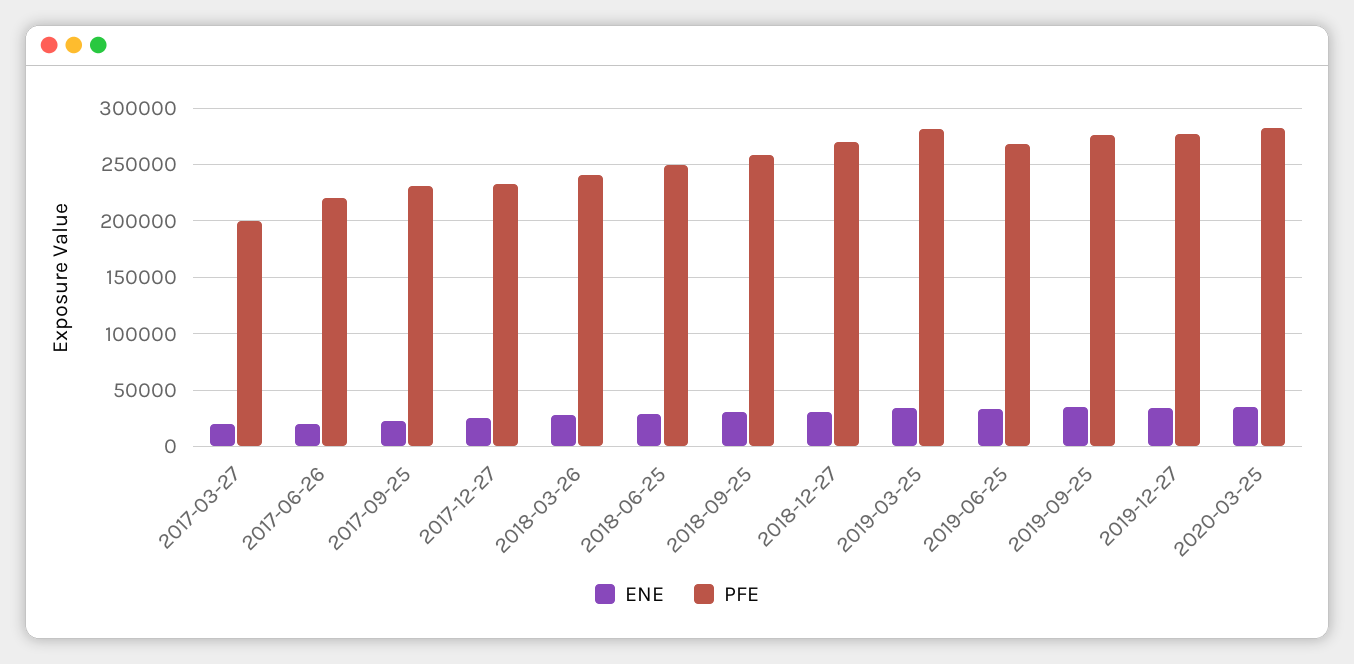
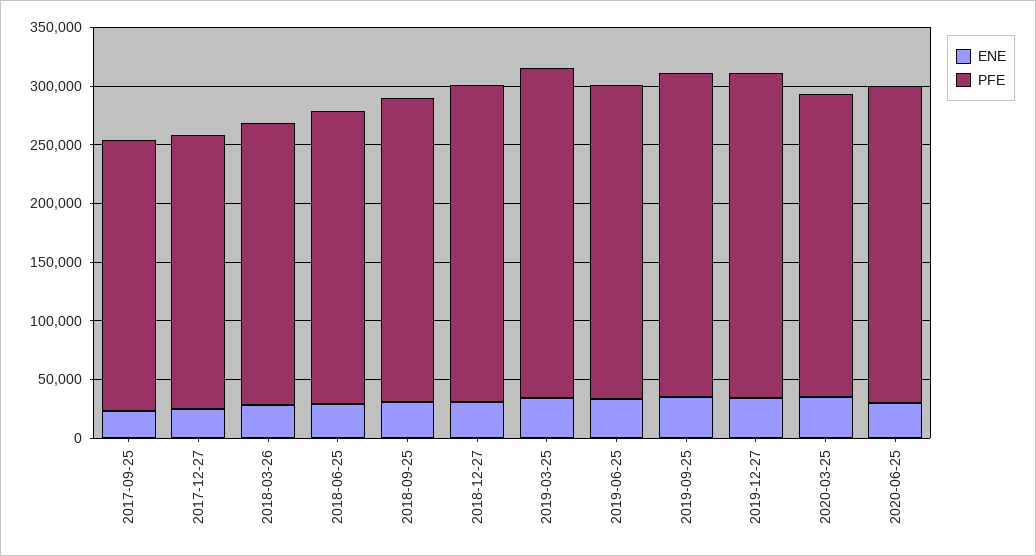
ENE, 2017-03-27: 20000 -> none
PFE, 2017-03-27: 200000 -> none
ENE, 2017-06-26: 20000 -> none
PFE, 2017-06-26: 220000 -> none
PFE, 2020-03-25: 280000 -> 260000
ENE, 2020-06-25: none -> 30000
PFE, 2020-06-25: none -> 270000

